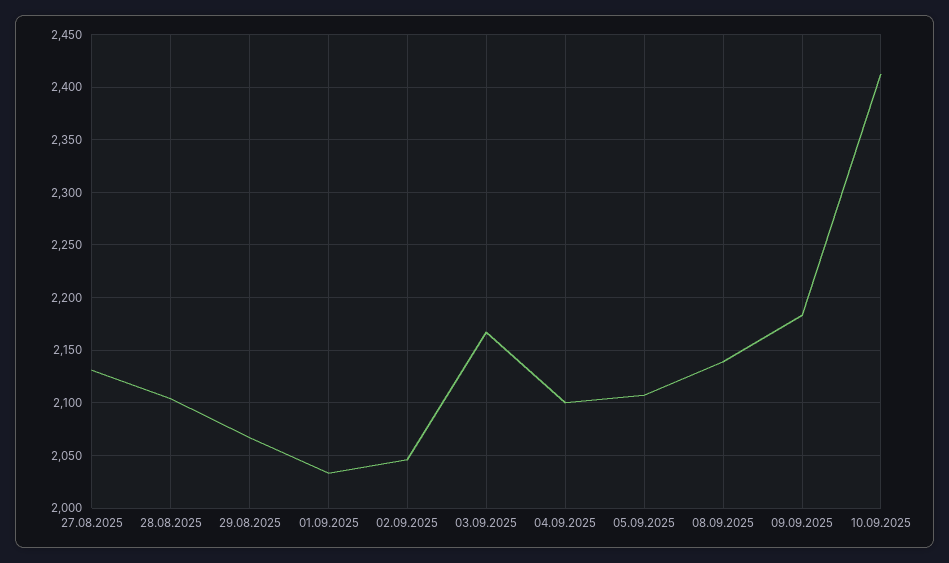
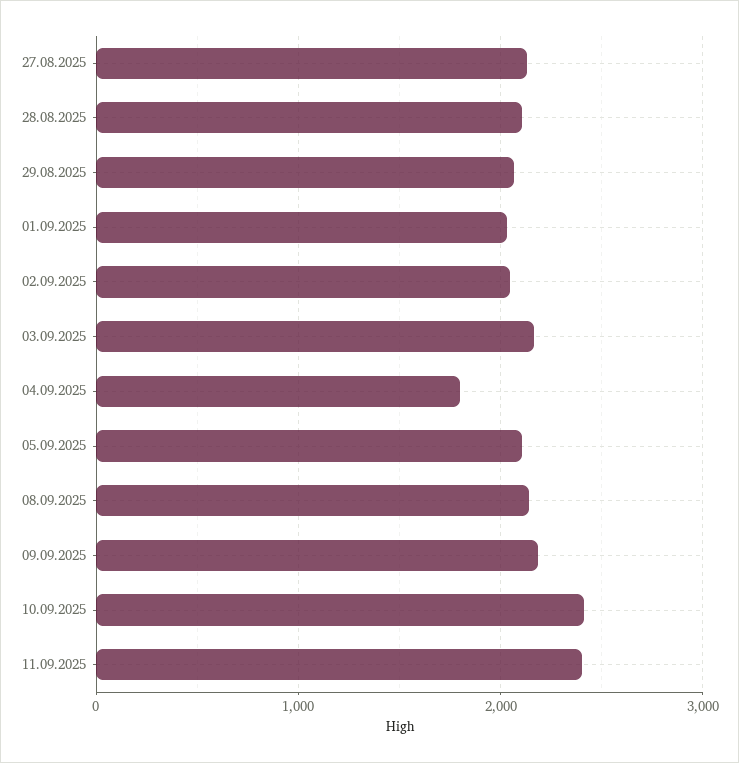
04.09.2025: 2100 -> 1800
11.09.2025: none -> 2400

